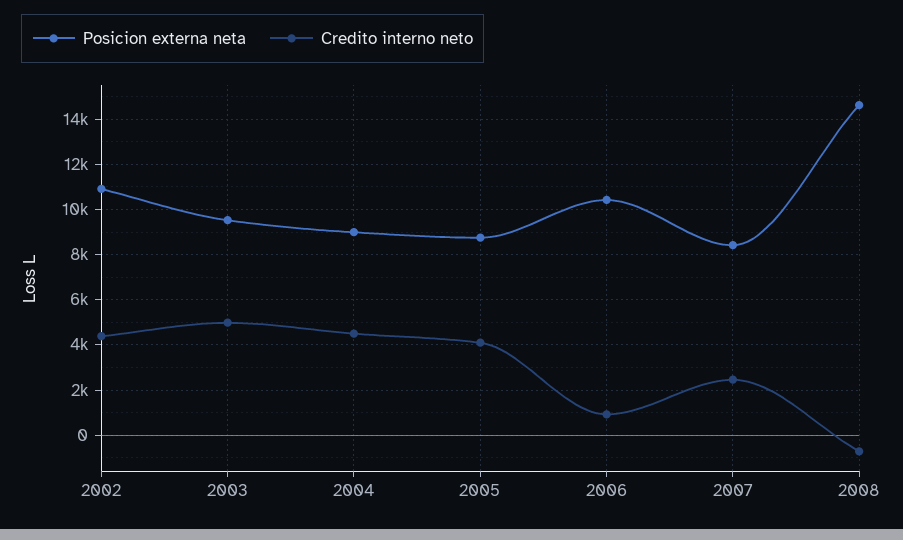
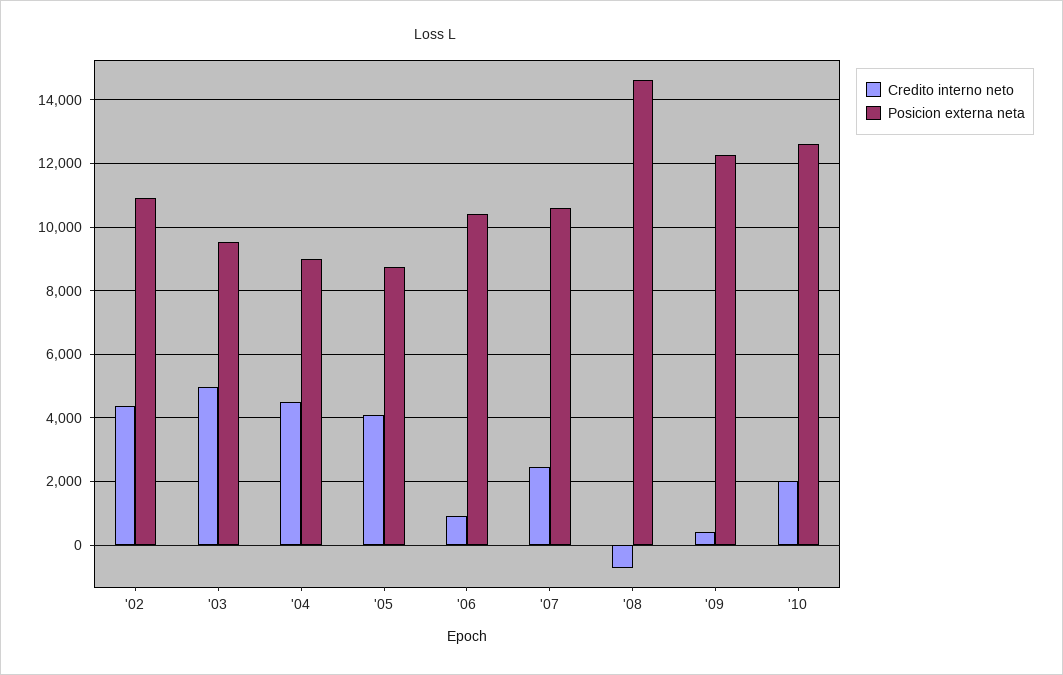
Posicion externa neta, 2007: 8500 -> 10600
Credito interno neto, '09: none -> 400
Posicion externa neta, '09: none -> 12200
Credito interno neto, '10: none -> 2000
Posicion externa neta, '10: none -> 12600

